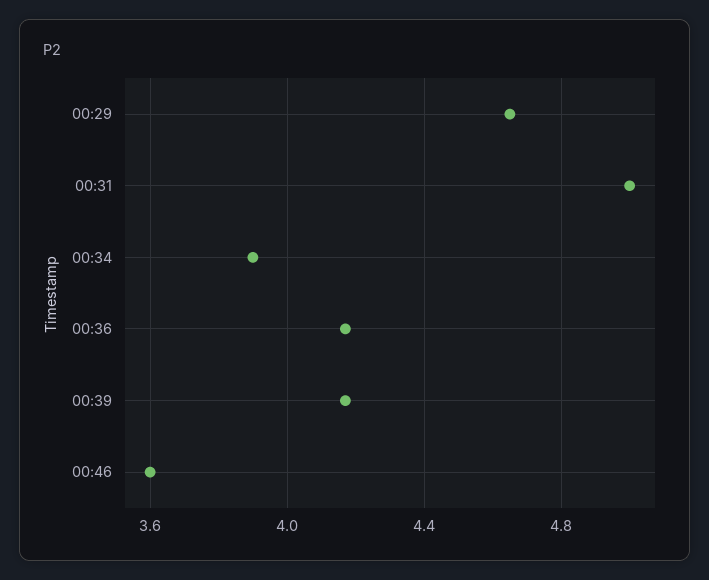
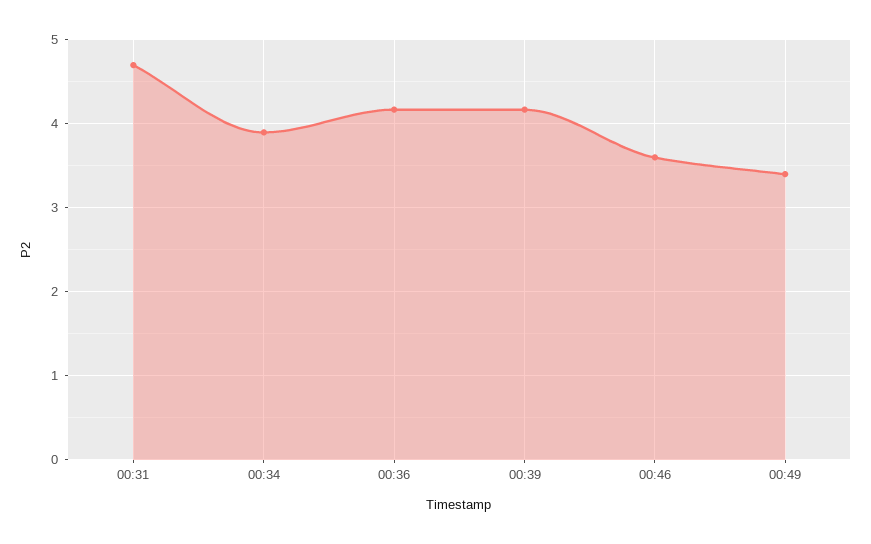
00:29: 4.65 -> none
00:31: 5 -> 4.7
00:49: none -> 3.4

